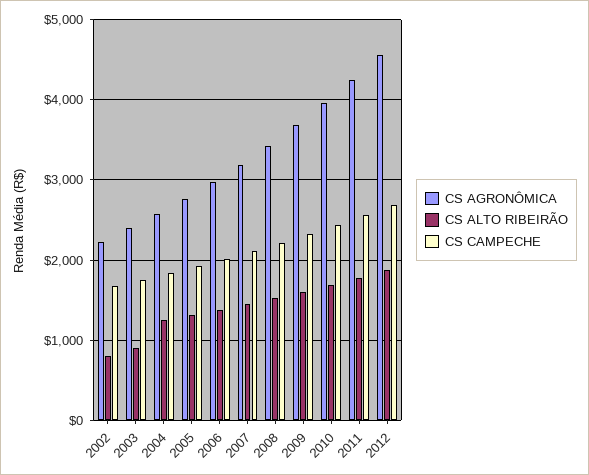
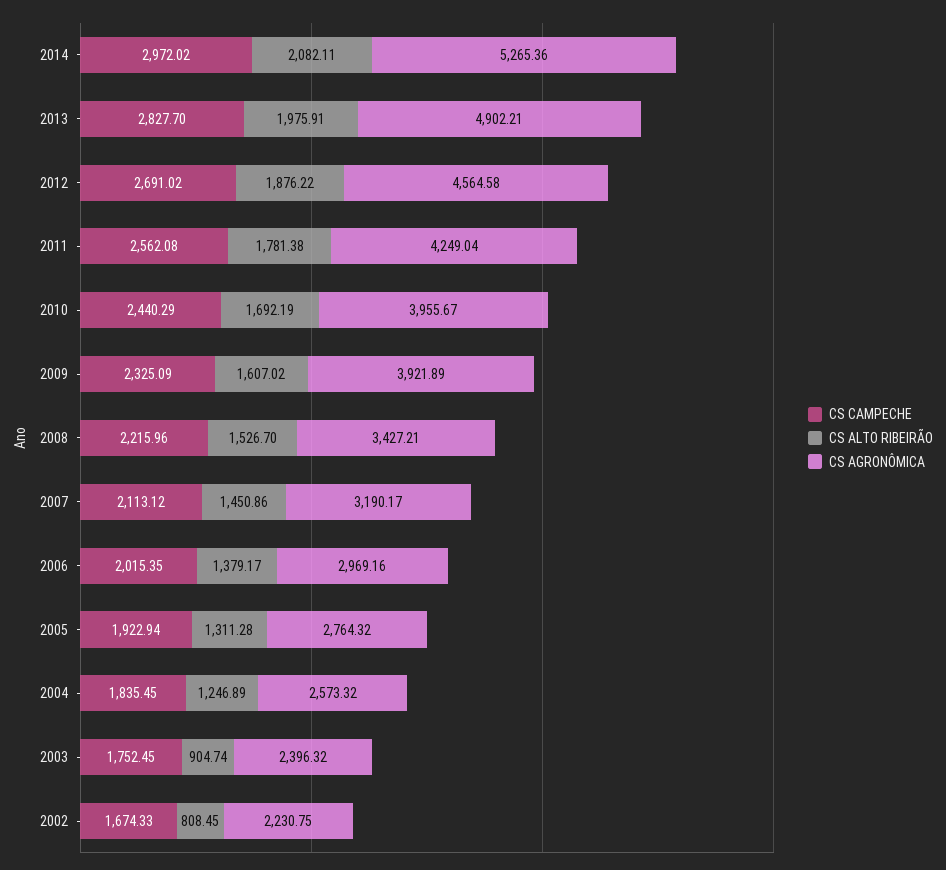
CS AGRONÔMICA, 2009: 3700 -> 3921.89
CS CAMPECHE, 2014: none -> 2972.02
CS ALTO RIBEIRÃO, 2014: none -> 2082.11
CS AGRONÔMICA, 2014: none -> 5265.36
CS CAMPECHE, 2013: none -> 2827.7
CS ALTO RIBEIRÃO, 2013: none -> 1975.91
CS AGRONÔMICA, 2013: none -> 4902.21

